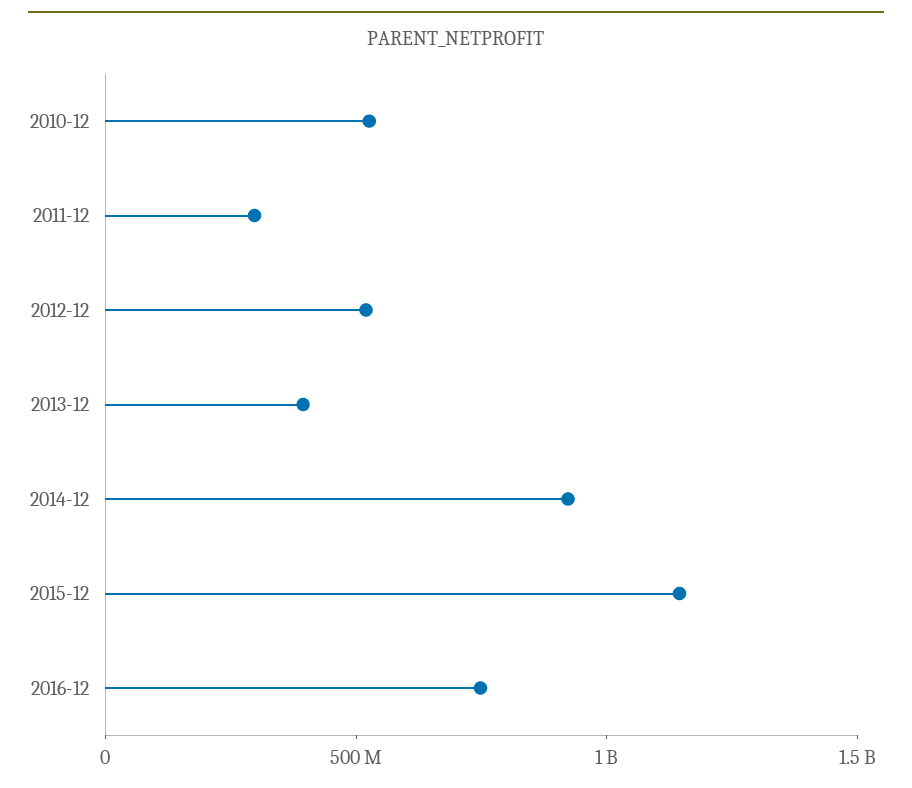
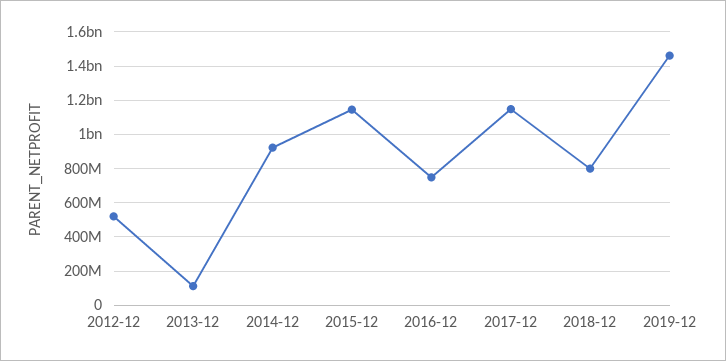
2010-12: 500000000 -> none
2011-12: 300000000 -> none
2013-12: 400000000 -> 100000000
2017-12: none -> 1150000000
2018-12: none -> 800000000
2019-12: none -> 1450000000

